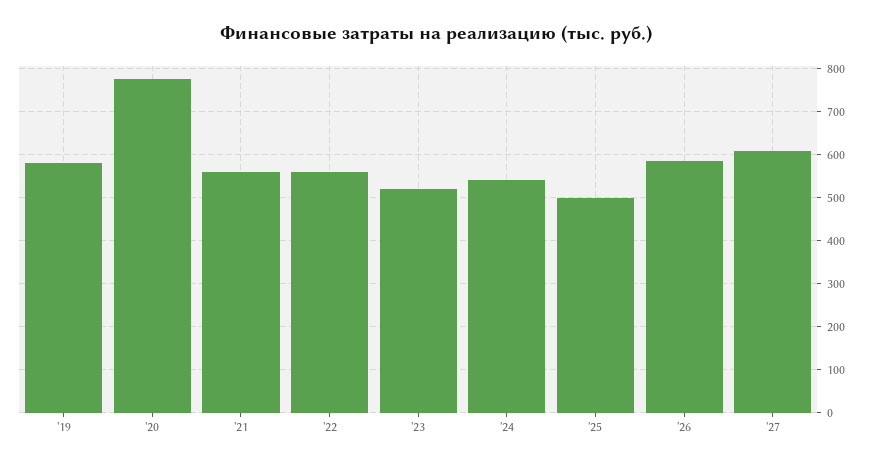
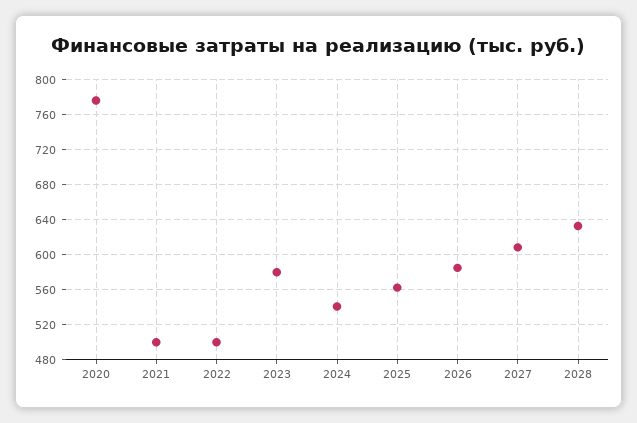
'19: 580 -> none
'21: 560 -> 500
'22: 560 -> 500
'23: 520 -> 580
'25: 500 -> 560
2028: none -> 630

